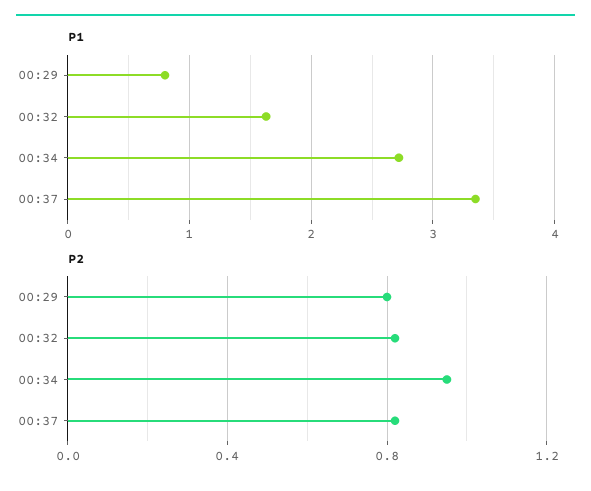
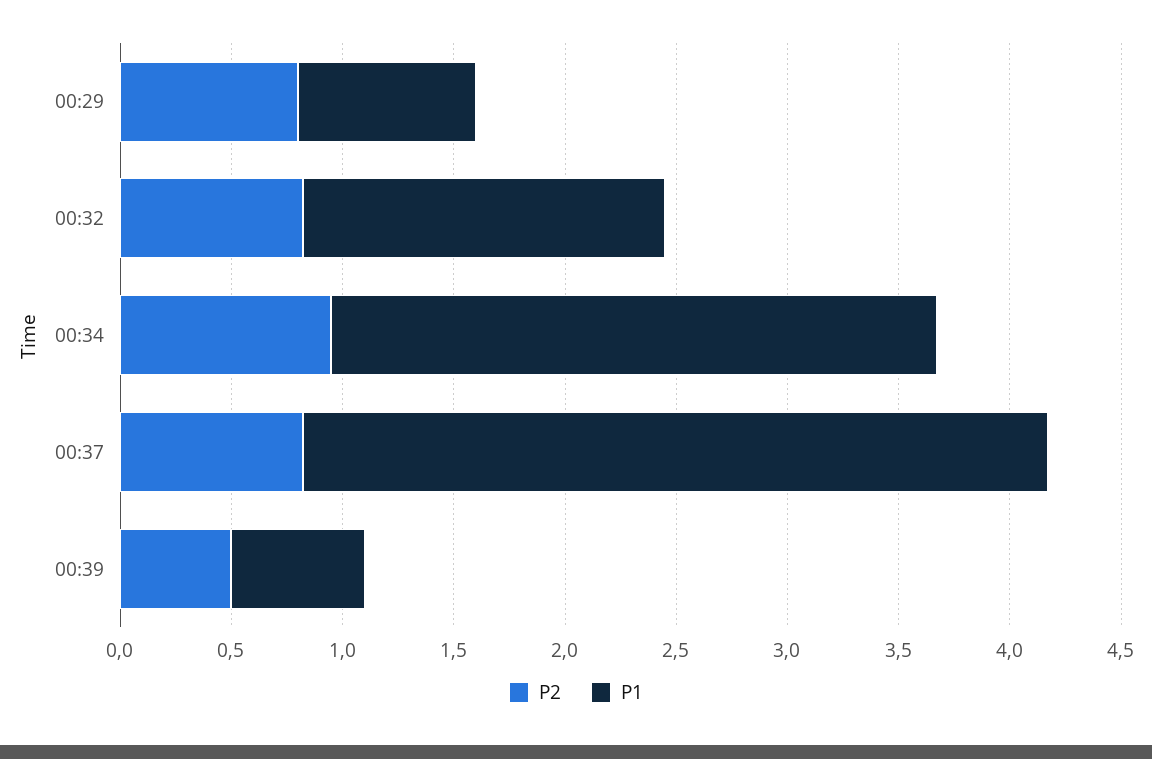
P2, 00:39: none -> 0.5
P1, 00:39: none -> 0.6

